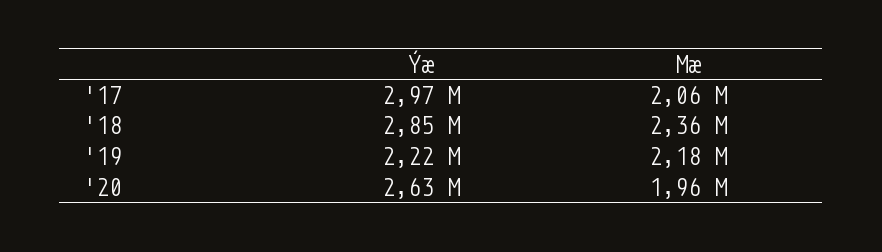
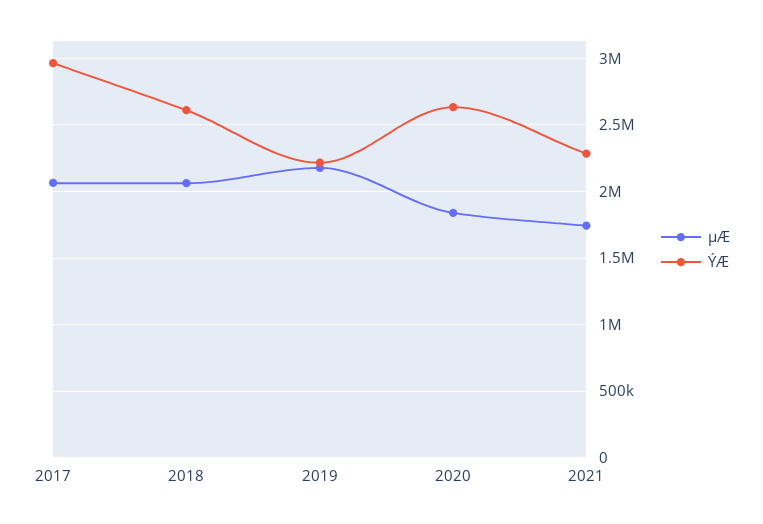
Ýæ, '18: 2850000 -> 2600000
Μæ, '18: 2360000 -> 2050000
Μæ, '20: 1960000 -> 1850000
Μæ, 2021: none -> 1750000
Ýæ, 2021: none -> 2300000

